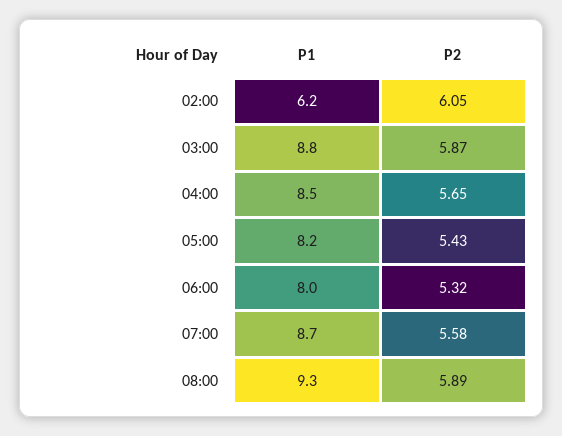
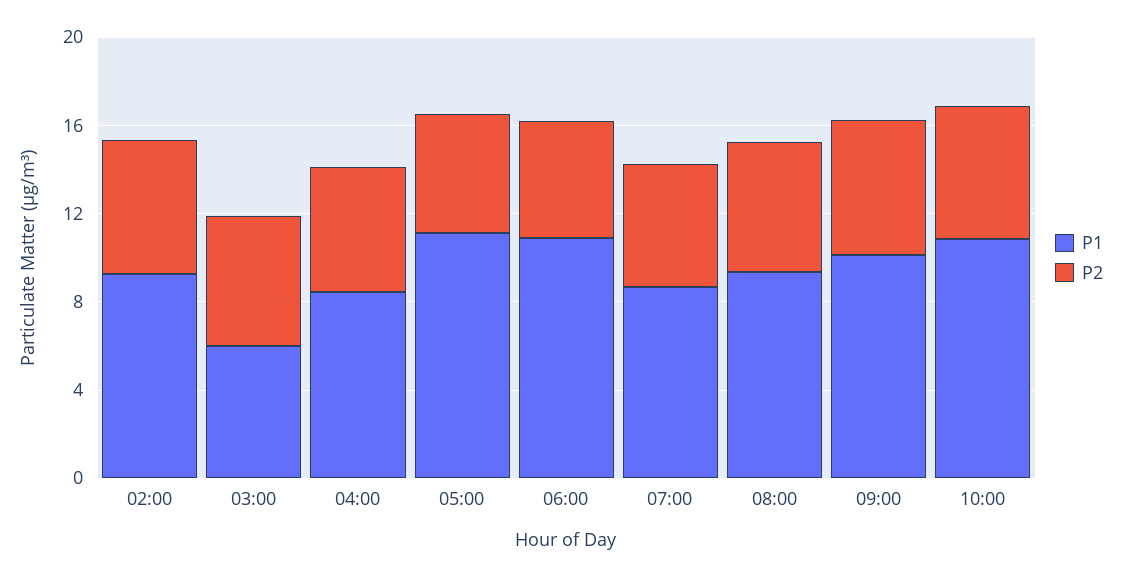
P1, 02:00: 6.2 -> 9
P1, 03:00: 8.8 -> 6
P1, 05:00: 8.2 -> 11
P1, 06:00: 8 -> 11
P1, 09:00: none -> 10
P2, 09:00: none -> 6
P1, 10:00: none -> 11
P2, 10:00: none -> 6

